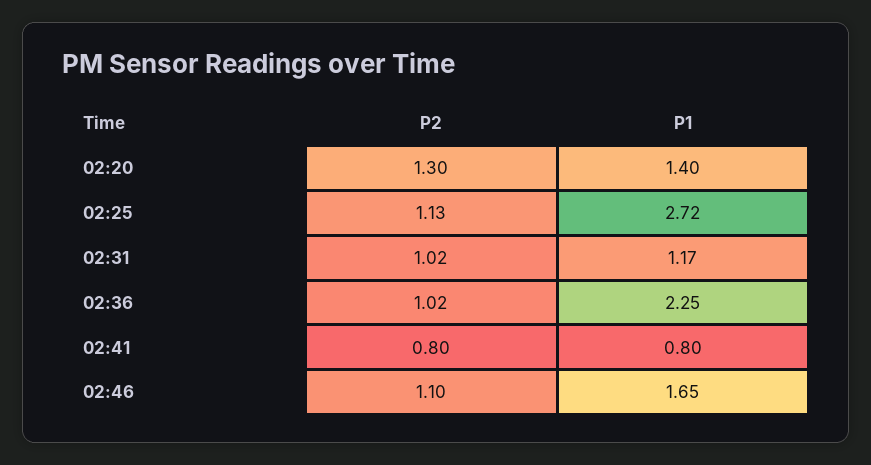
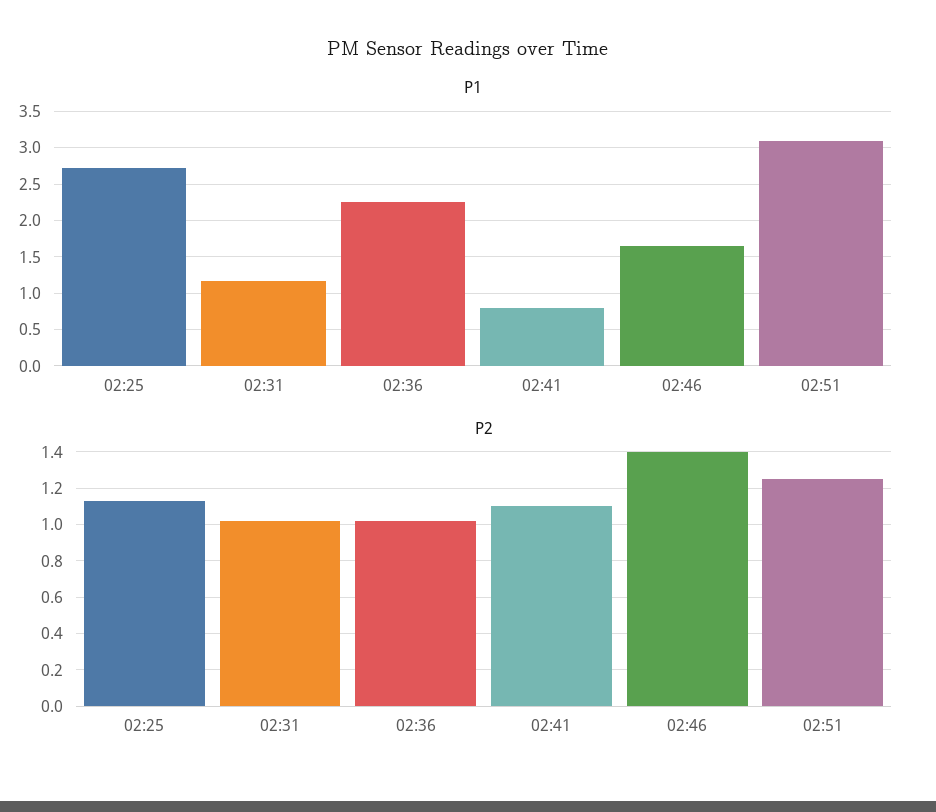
P2, 02:20: 1.3 -> none
P1, 02:20: 1.4 -> none
P2, 02:41: 0.8 -> 1.1
P2, 02:46: 1.1 -> 1.4
P1, 02:51: none -> 3.1
P2, 02:51: none -> 1.25

